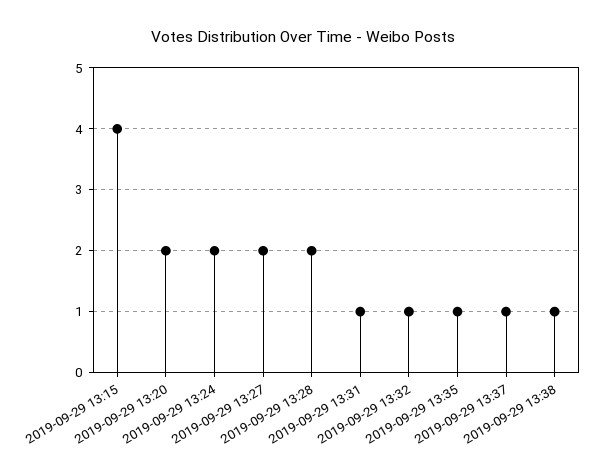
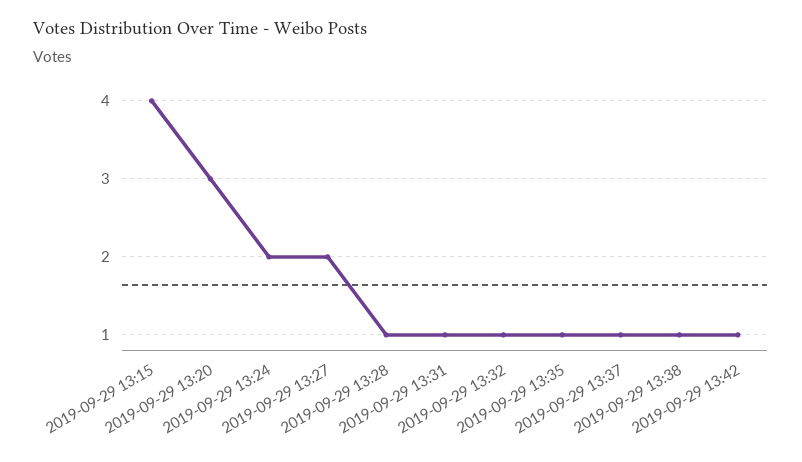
2019-09-29 13:20: 2 -> 3
2019-09-29 13:28: 2 -> 1
2019-09-29 13:42: none -> 1

